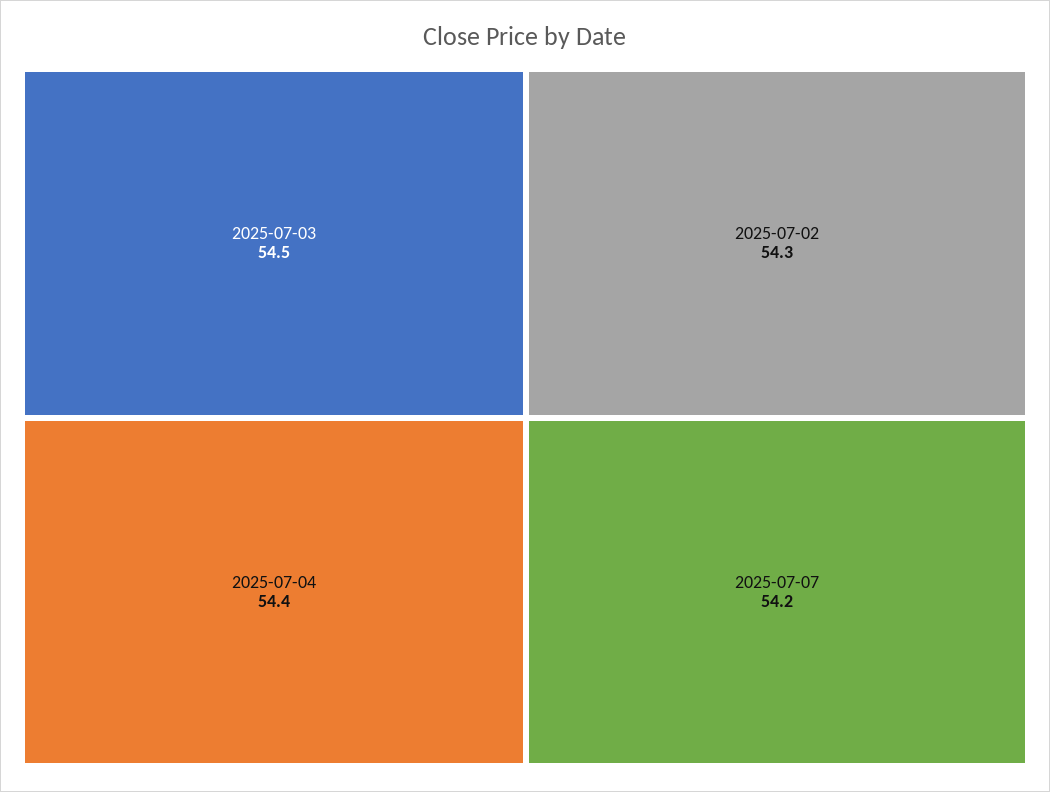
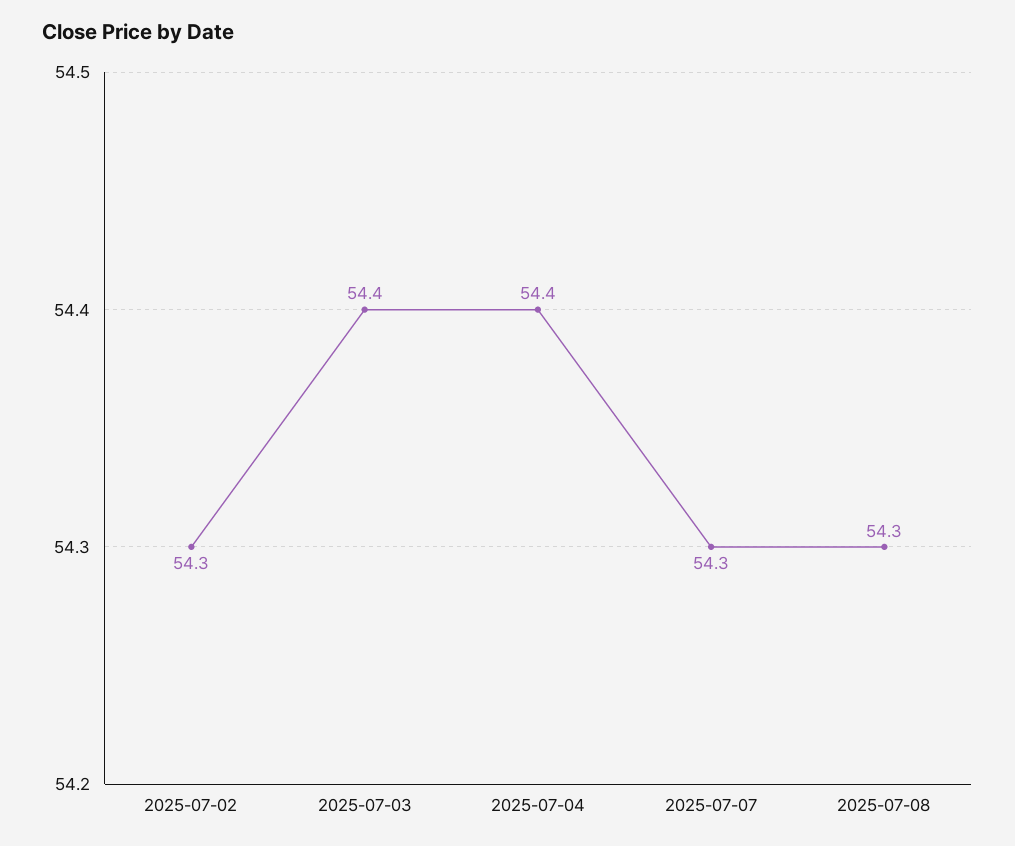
2025-07-03: 54.5 -> 54.4
2025-07-07: 54.2 -> 54.3
2025-07-08: none -> 54.3

